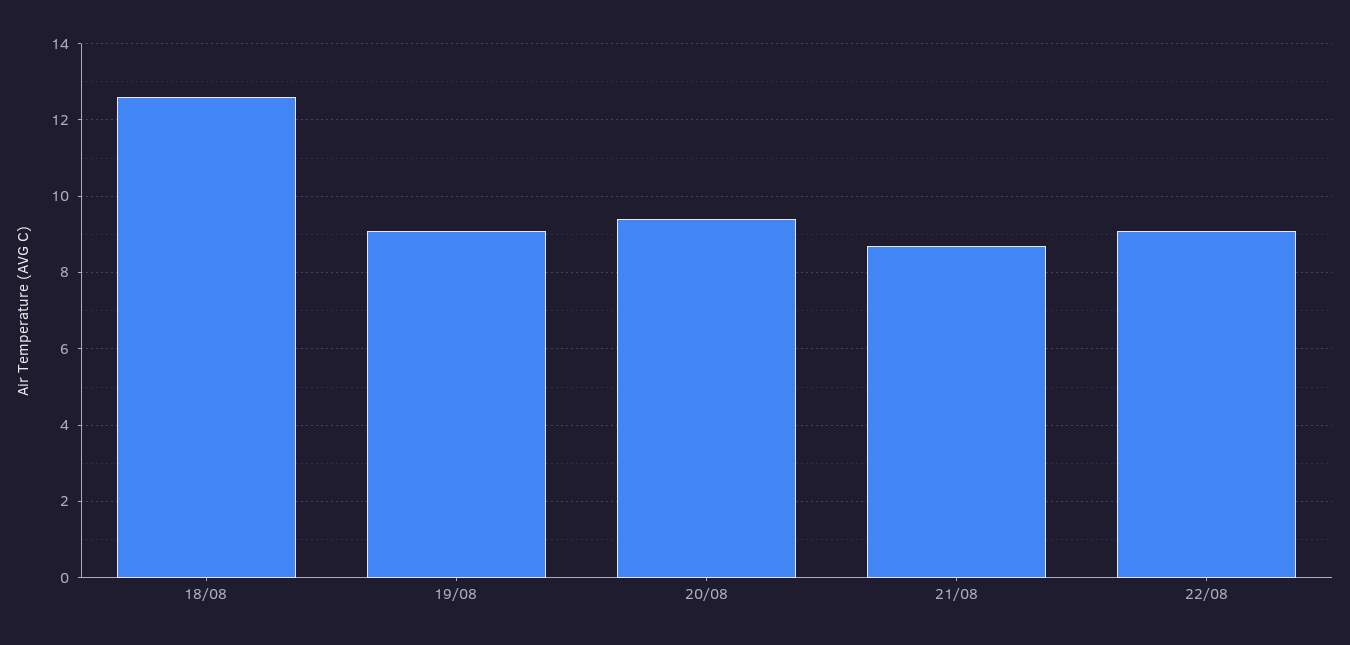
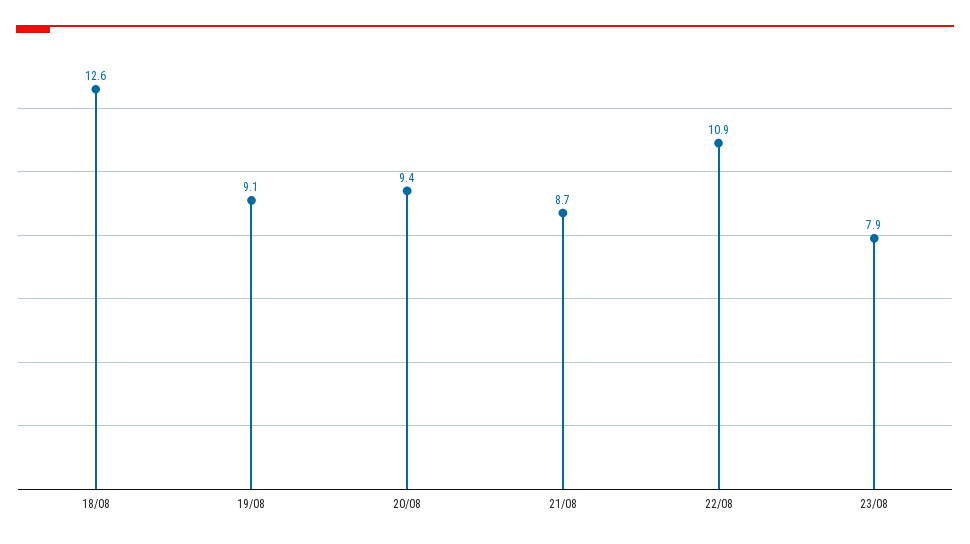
22/08: 9 -> 10.9
23/08: none -> 7.9

